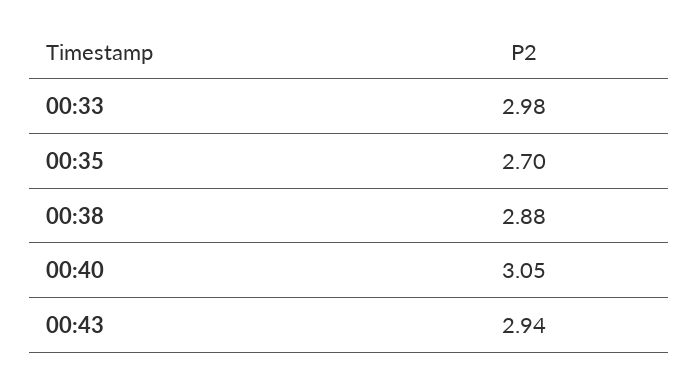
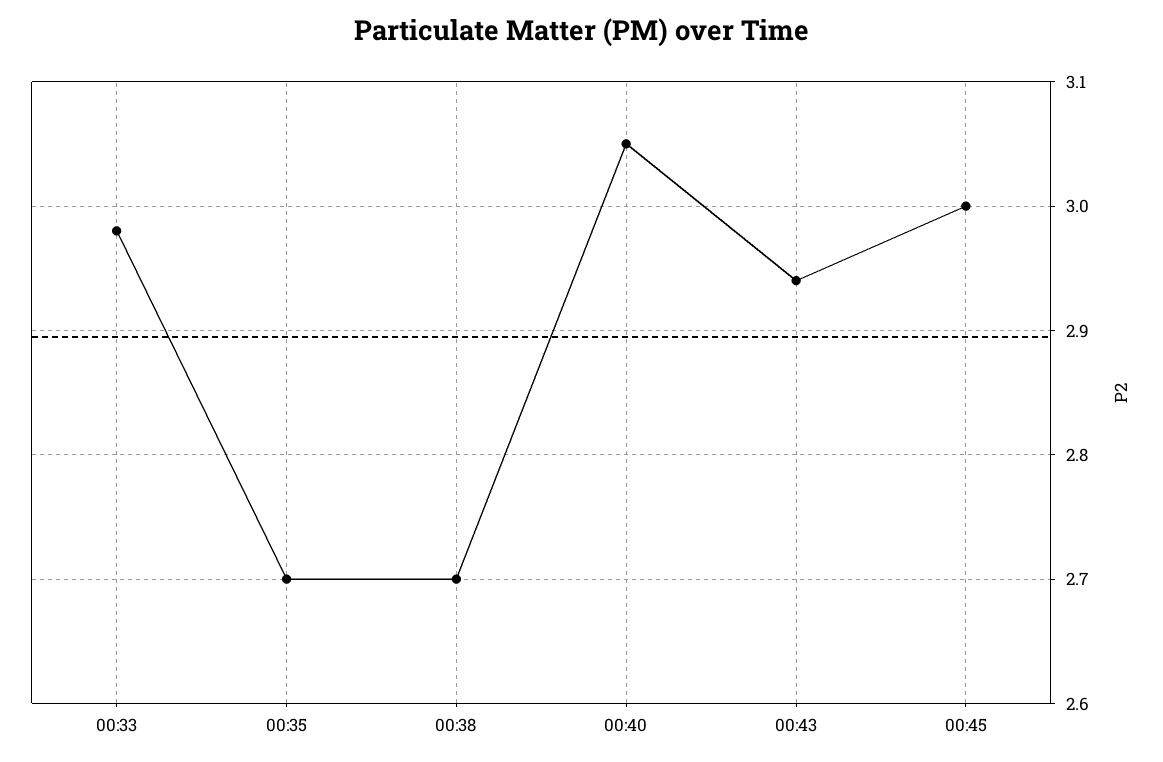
00:38: 2.88 -> 2.7
00:45: none -> 3

